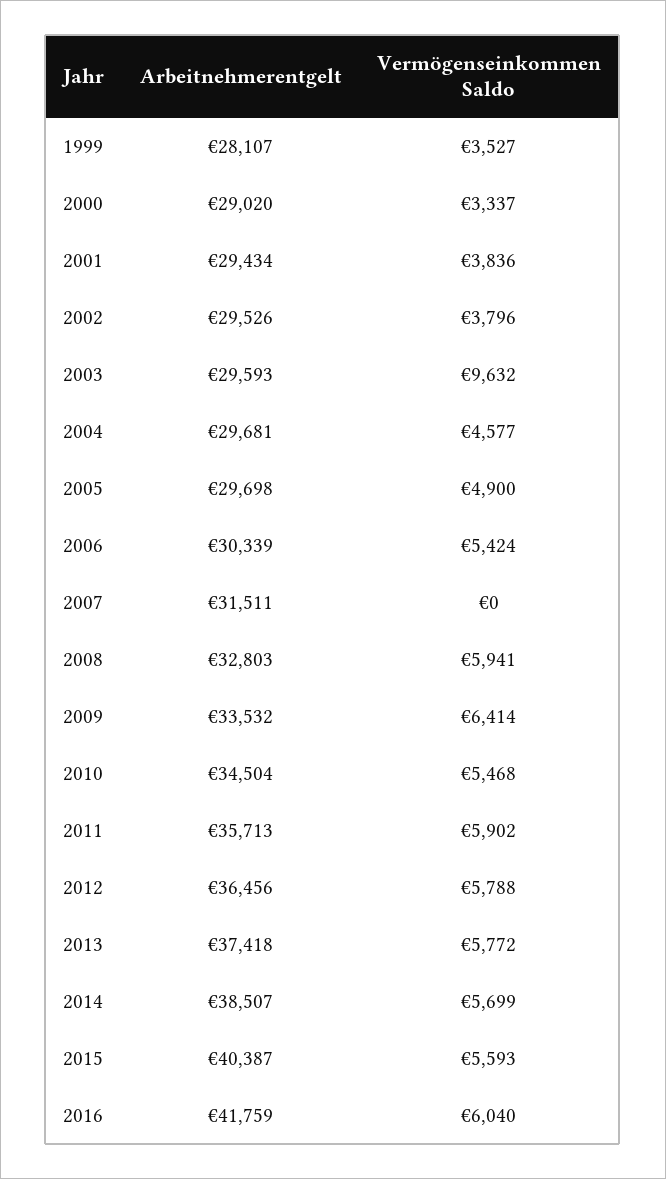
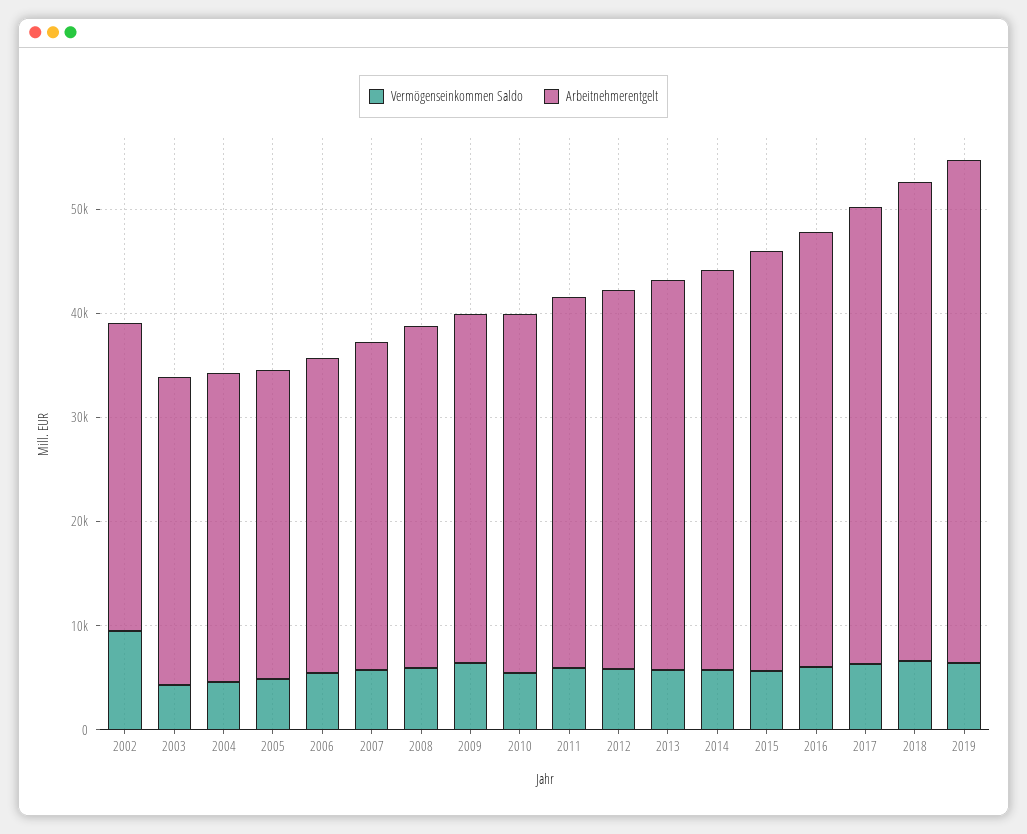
Arbeitnehmerentgelt, 1999: 28107 -> none
Vermögenseinkommen Saldo, 1999: 3527 -> none
Arbeitnehmerentgelt, 2000: 29020 -> none
Vermögenseinkommen Saldo, 2000: 3337 -> none
Arbeitnehmerentgelt, 2001: 29434 -> none
Vermögenseinkommen Saldo, 2001: 3836 -> none
Vermögenseinkommen Saldo, 2002: 3796 -> 10000
Vermögenseinkommen Saldo, 2003: 9632 -> 4000
Vermögenseinkommen Saldo, 2007: 0 -> 6000
Vermögenseinkommen Saldo, 2017: none -> 6000
Arbeitnehmerentgelt, 2017: none -> 44000
Vermögenseinkommen Saldo, 2018: none -> 6000
Arbeitnehmerentgelt, 2018: none -> 46000
Vermögenseinkommen Saldo, 2019: none -> 6000
Arbeitnehmerentgelt, 2019: none -> 48000

